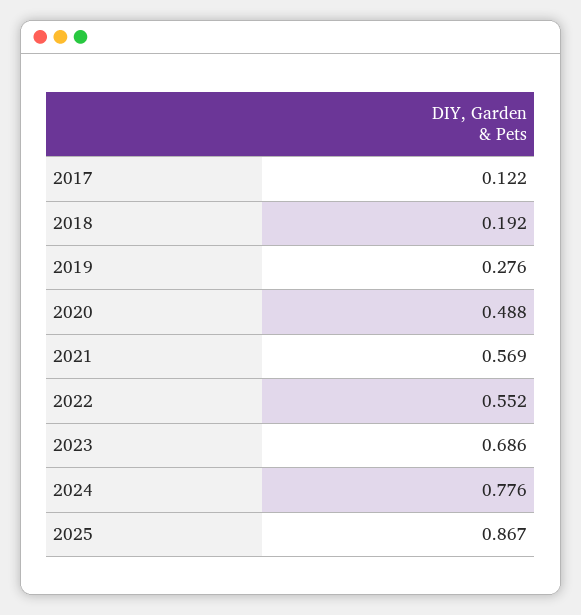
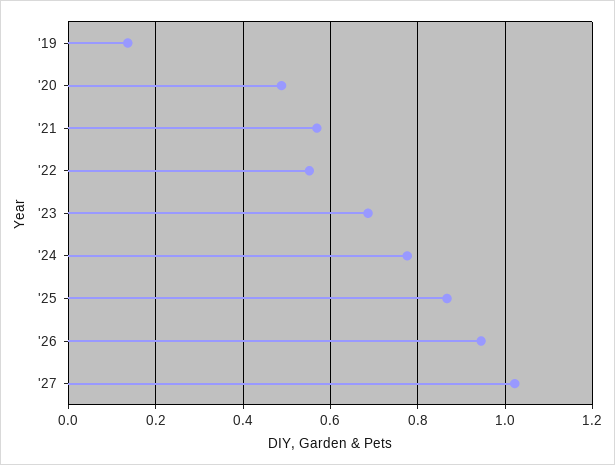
2017: 0.122 -> none
2018: 0.192 -> none
2019: 0.276 -> 0.14
'26: none -> 0.94
'27: none -> 1.02

